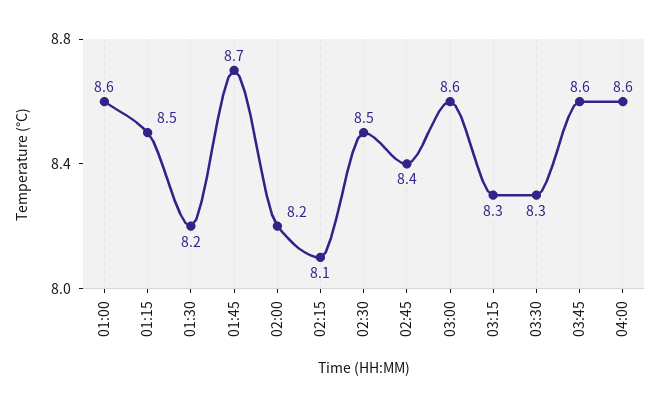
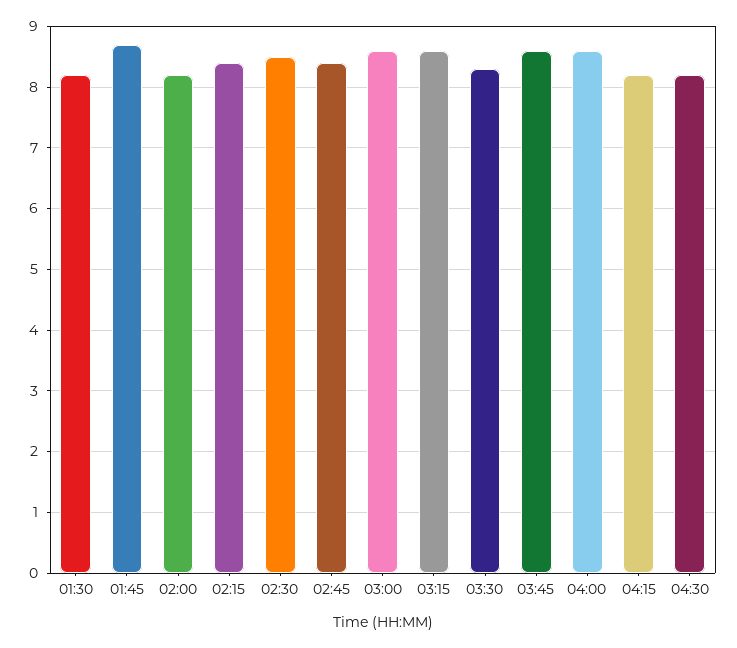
01:00: 8.6 -> none
01:15: 8.5 -> none
02:15: 8.1 -> 8.4
03:15: 8.3 -> 8.6
04:15: none -> 8.2
04:30: none -> 8.2

